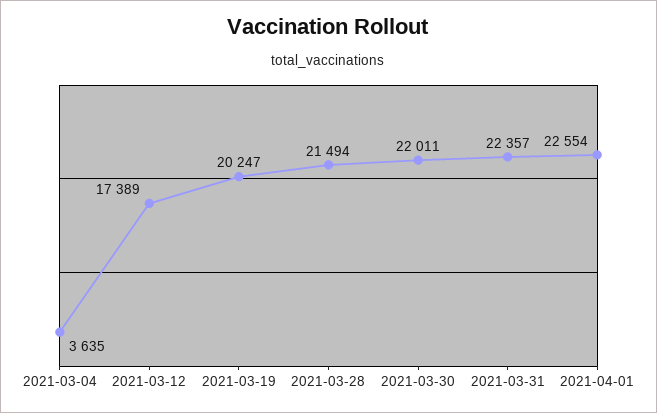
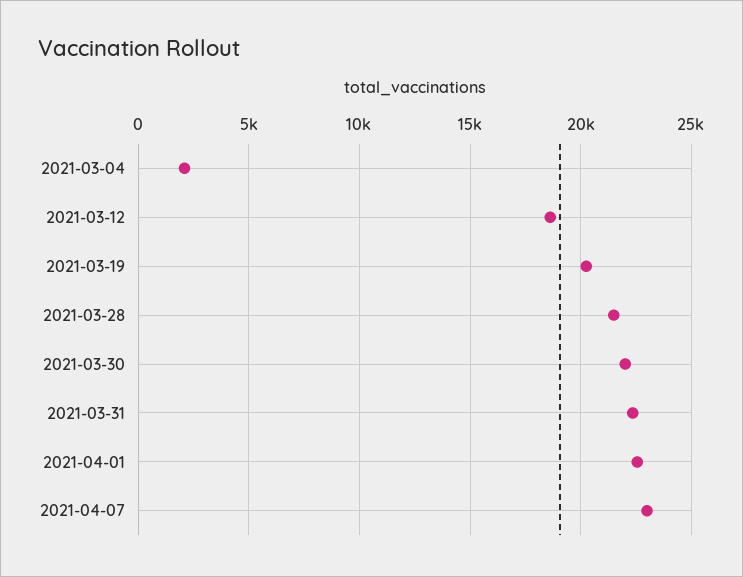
2021-03-04: 3635 -> 2000
2021-03-12: 17389 -> 18500
2021-04-07: none -> 23000

